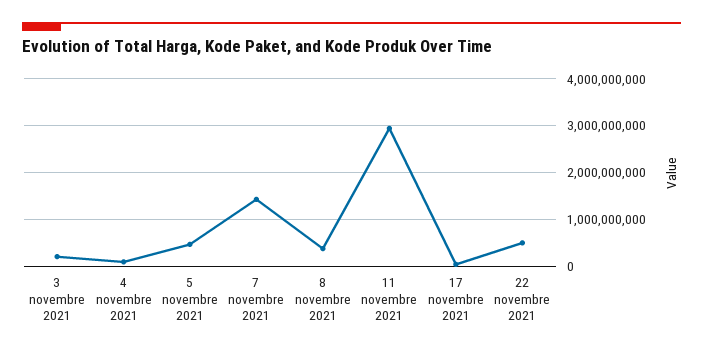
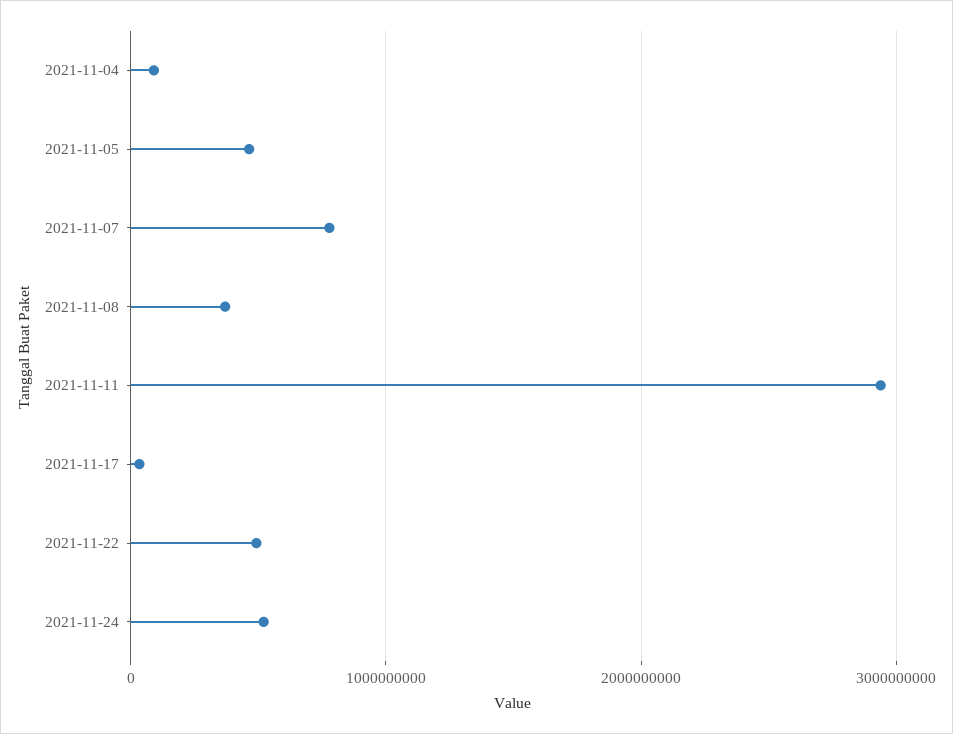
3 novembre 2021: 200000000 -> none
7 novembre 2021: 1400000000 -> 800000000
2021-11-24: none -> 500000000

